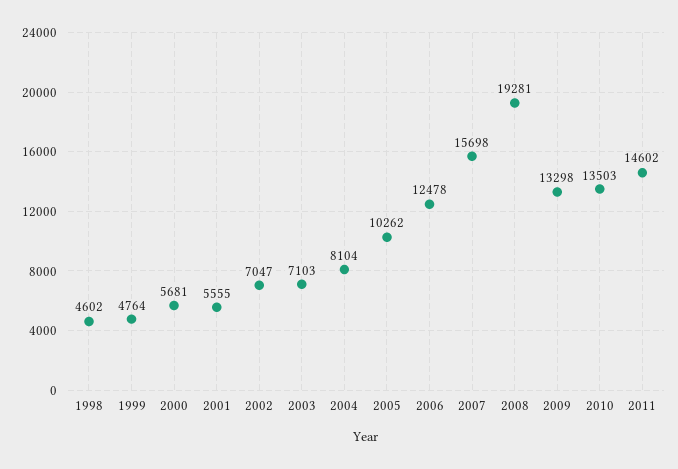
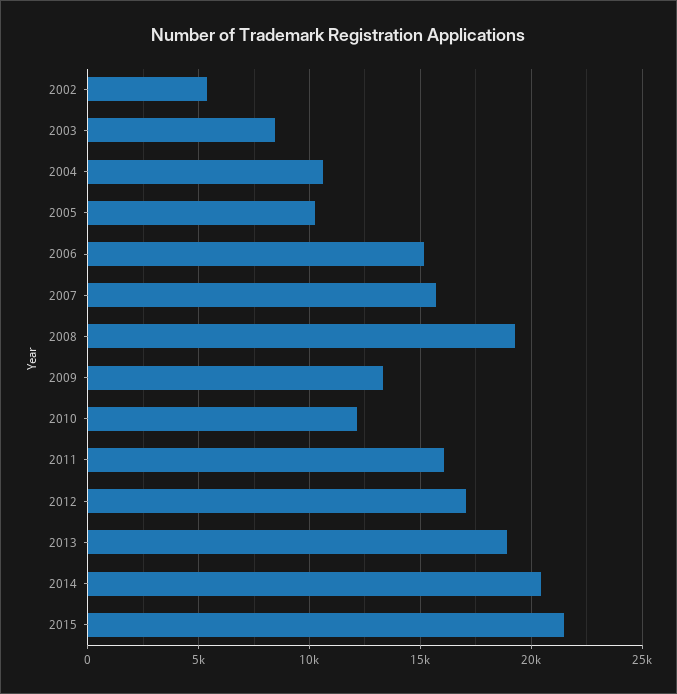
1998: 4602 -> none
1999: 4764 -> none
2000: 5681 -> none
2001: 5555 -> none
2002: 7047 -> 5500
2003: 7103 -> 8500
2004: 8104 -> 10500
2006: 12478 -> 15000
2010: 13503 -> 12000
2011: 14602 -> 16000
2012: none -> 17000
2013: none -> 19000
2014: none -> 20500
2015: none -> 21500

